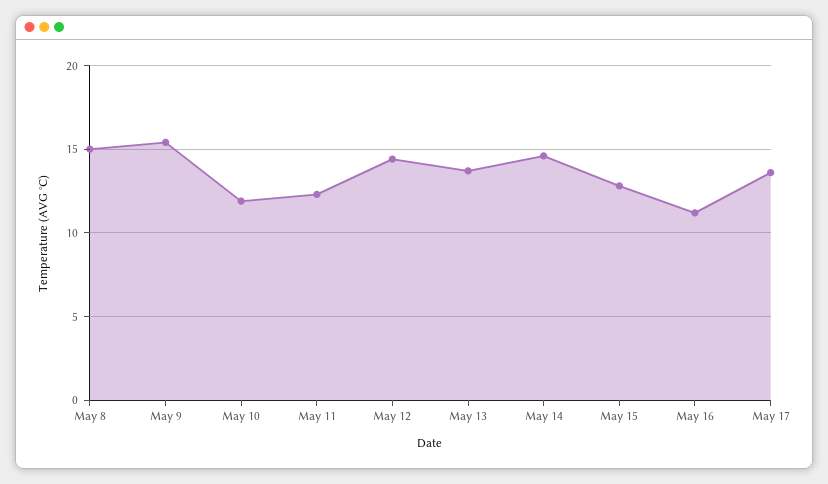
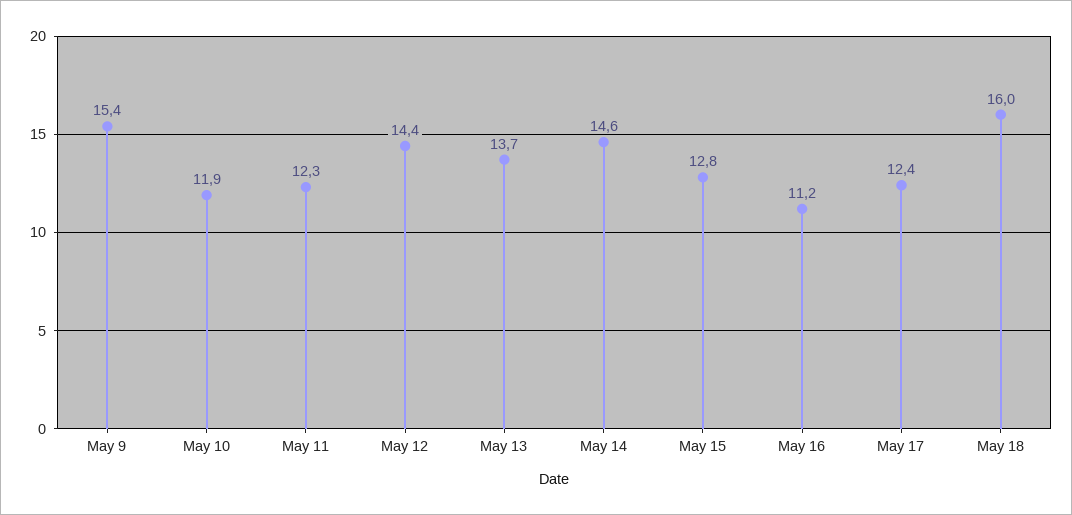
May 8: 15 -> none
May 17: 13.5 -> 12.4
May 18: none -> 16

